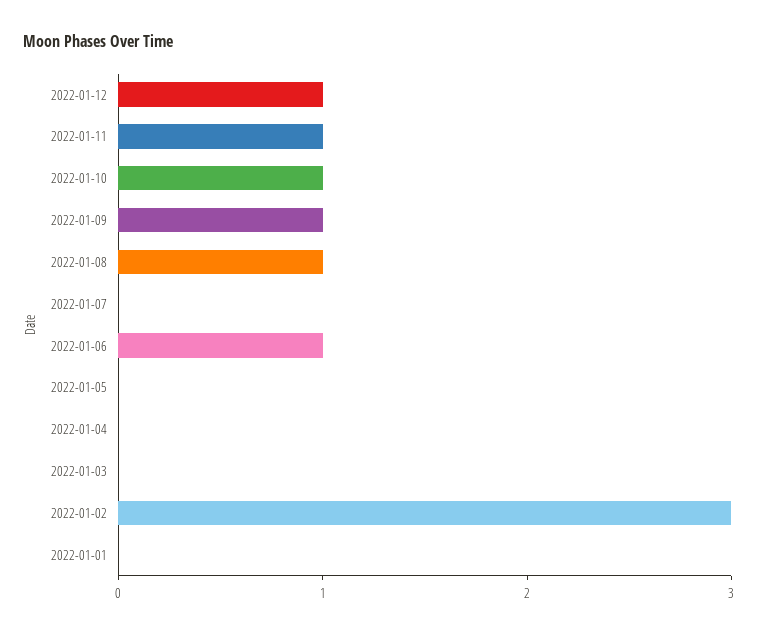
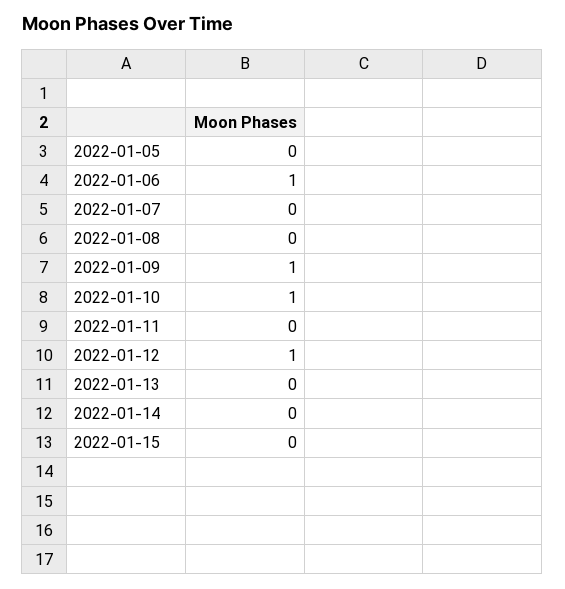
2022-01-11: 1 -> 0
2022-01-08: 1 -> 0
2022-01-04: 0 -> none
2022-01-03: 0 -> none
2022-01-02: 3 -> none
2022-01-01: 0 -> none
2022-01-13: none -> 0
2022-01-14: none -> 0
2022-01-15: none -> 0

